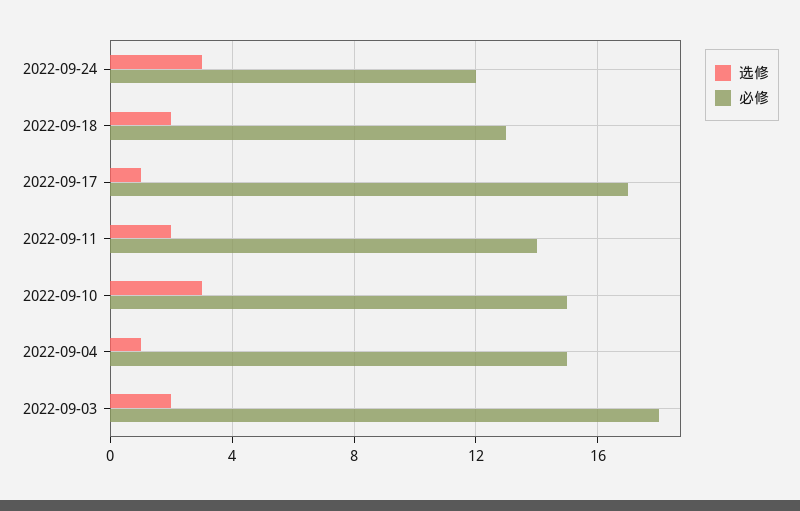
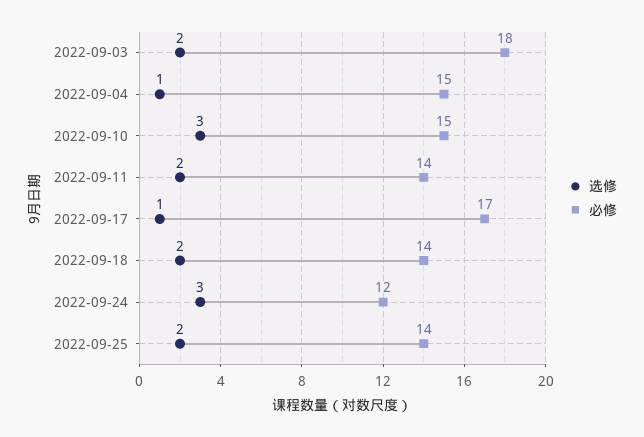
必修, 2022-09-18: 13 -> 14
选修, 2022-09-25: none -> 2
必修, 2022-09-25: none -> 14

